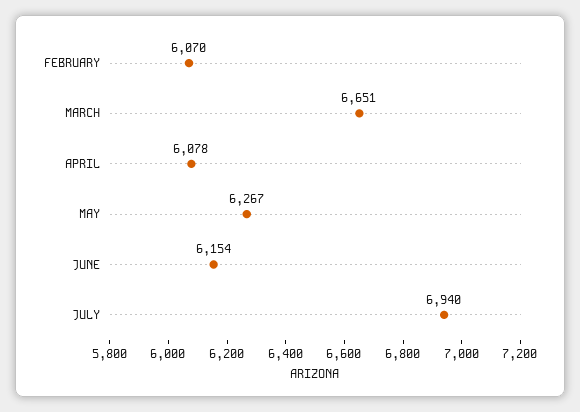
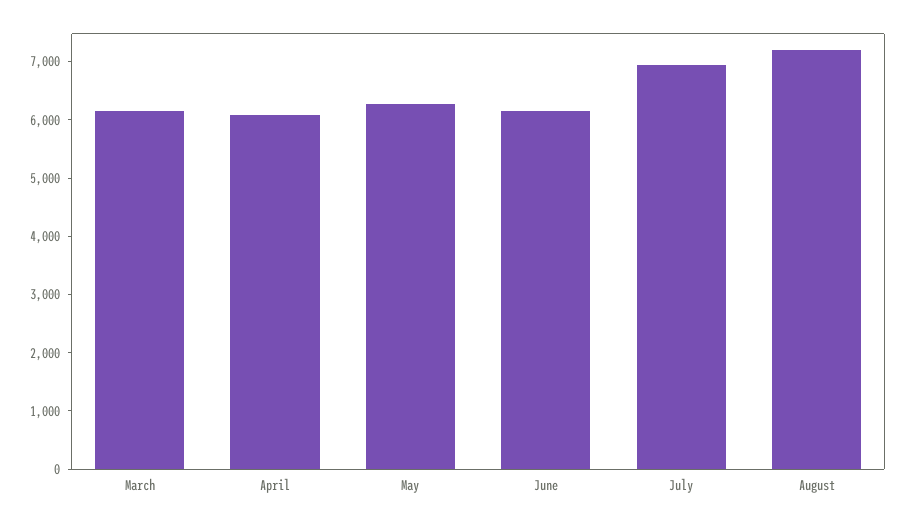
FEBRUARY: 6070 -> none
MARCH: 6651 -> 6200
August: none -> 7200

